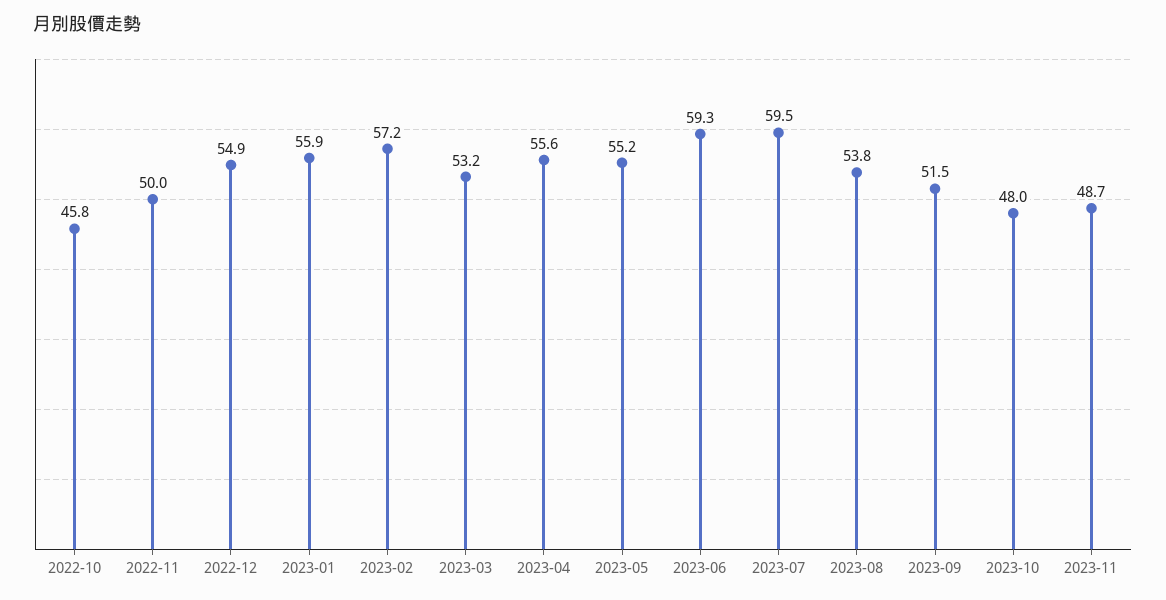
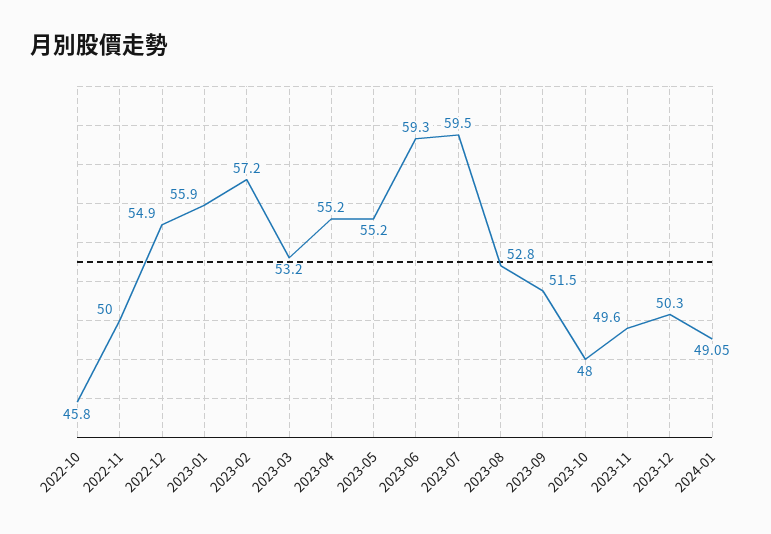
2023-04: 55.6 -> 55.2
2023-08: 53.8 -> 52.8
2023-11: 48.7 -> 49.6
2023-12: none -> 50.3
2024-01: none -> 49.05

